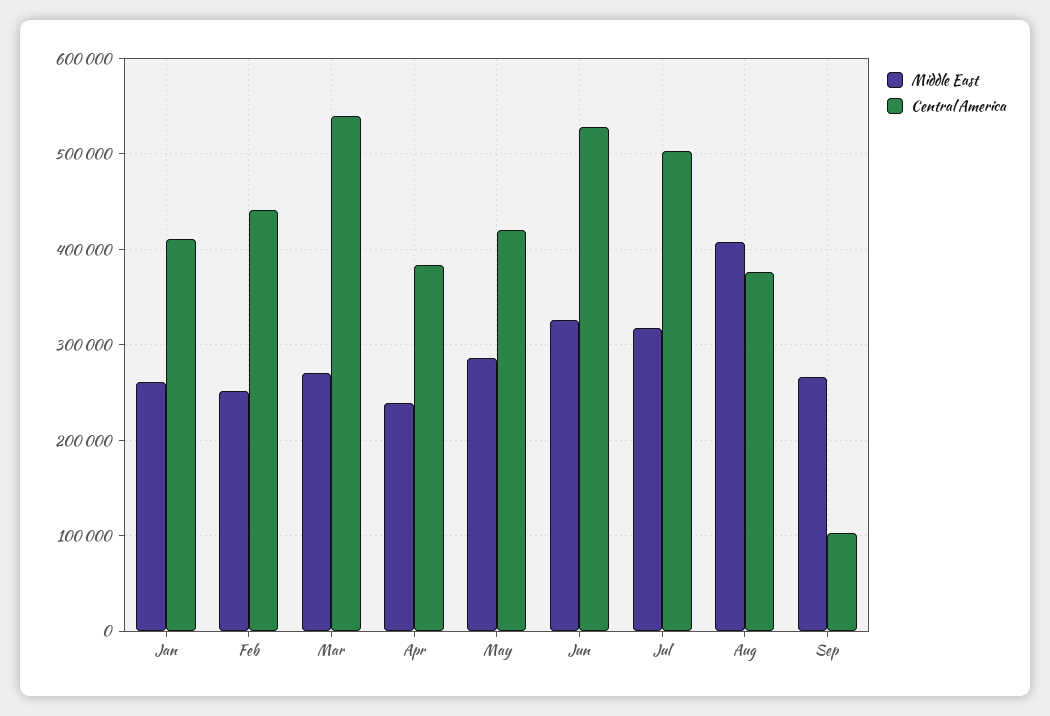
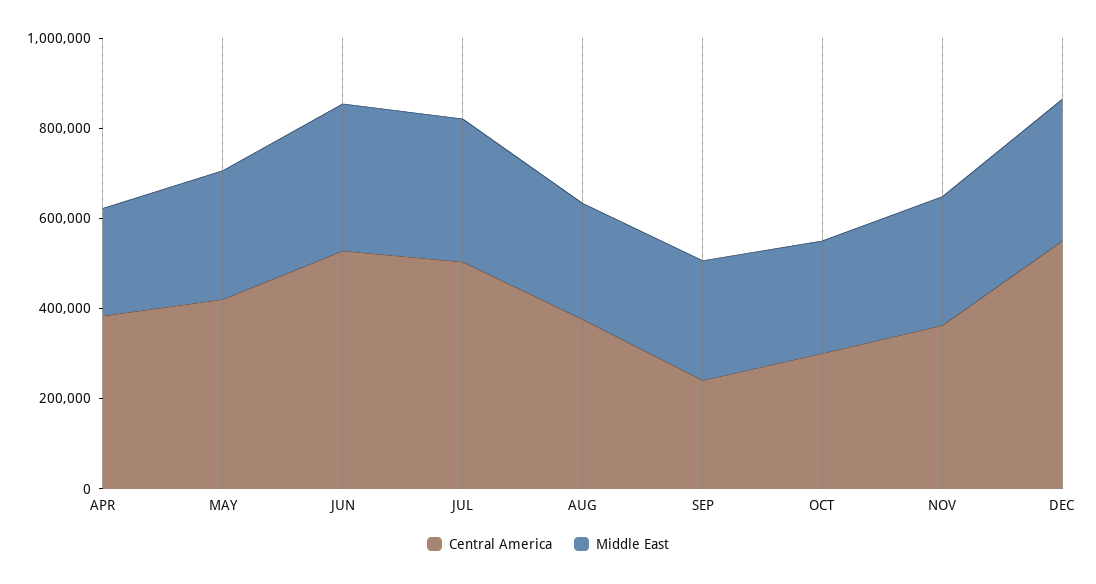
Middle East, Jan: 260000 -> none
Central America, Jan: 410000 -> none
Middle East, Feb: 250000 -> none
Central America, Feb: 440000 -> none
Middle East, Mar: 270000 -> none
Central America, Mar: 540000 -> none
Middle East, Aug: 410000 -> 250000
Central America, Sep: 100000 -> 250000
Central America, OCT: none -> 300000
Middle East, OCT: none -> 250000
Central America, NOV: none -> 350000
Middle East, NOV: none -> 300000
Central America, DEC: none -> 550000
Middle East, DEC: none -> 300000

